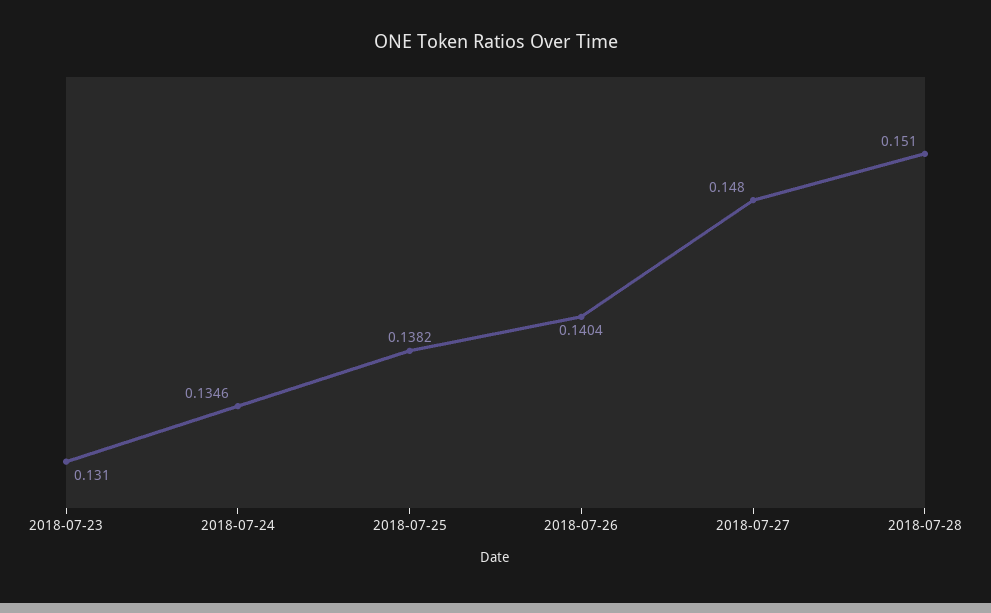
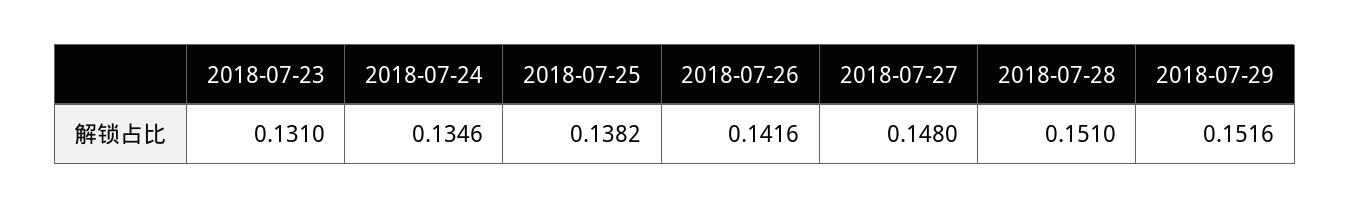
2018-07-26: 0.1404 -> 0.1416
2018-07-29: none -> 0.1516

